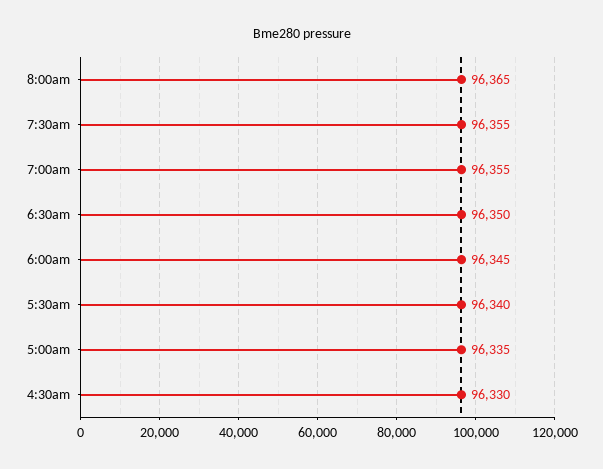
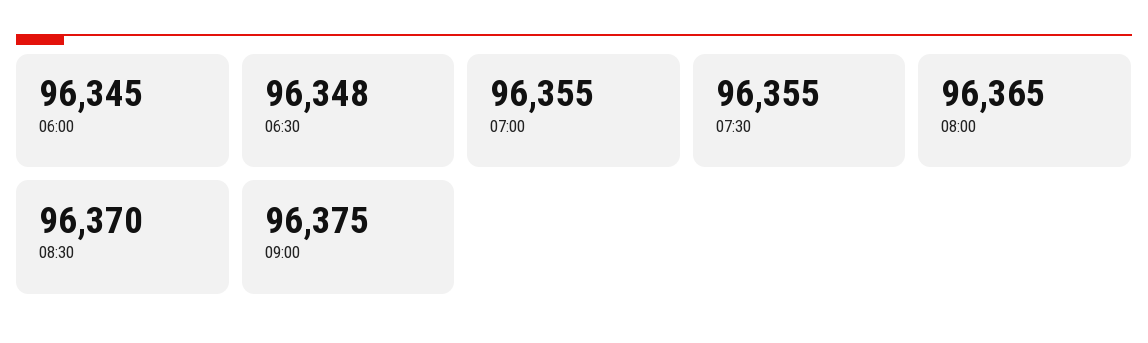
6:30am: 96350 -> 96348
5:30am: 96340 -> none
5:00am: 96335 -> none
4:30am: 96330 -> none
08:30: none -> 96370
09:00: none -> 96375

